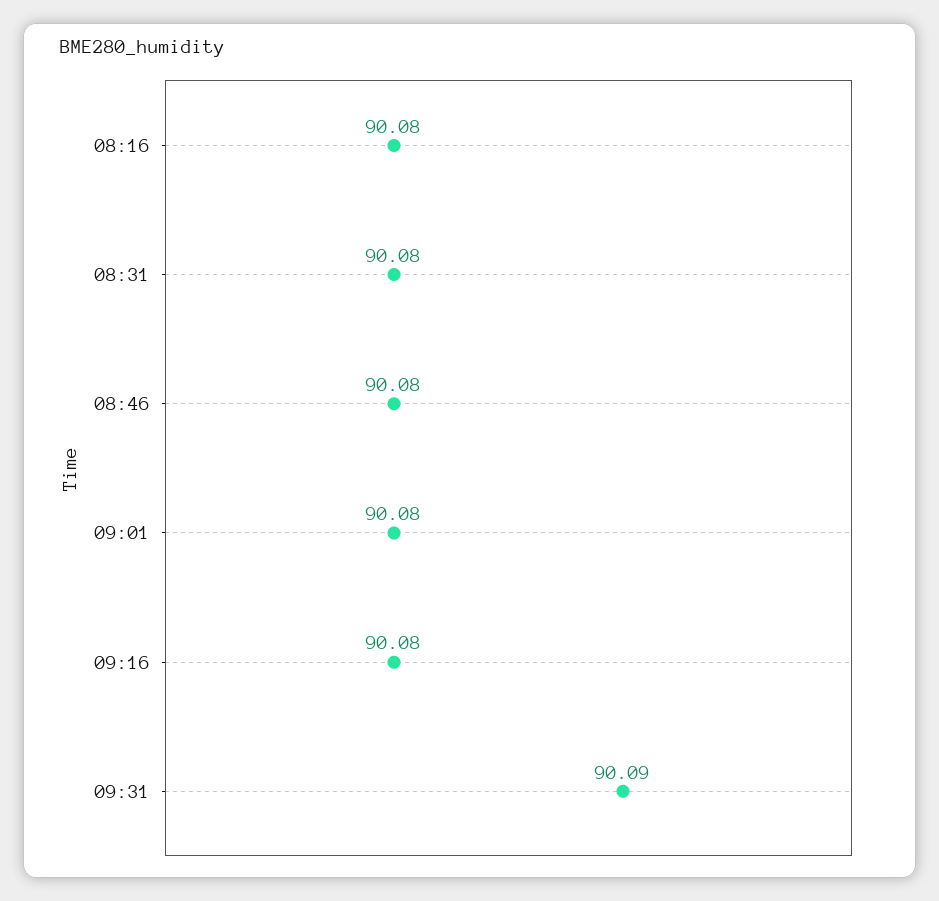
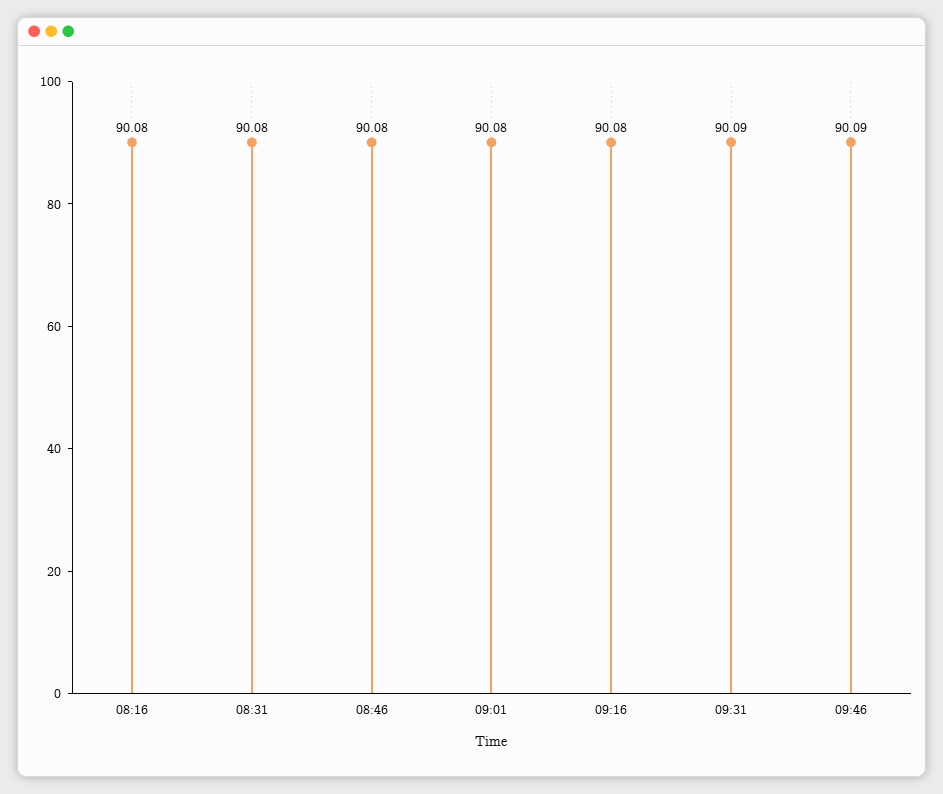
09:46: none -> 90.09

